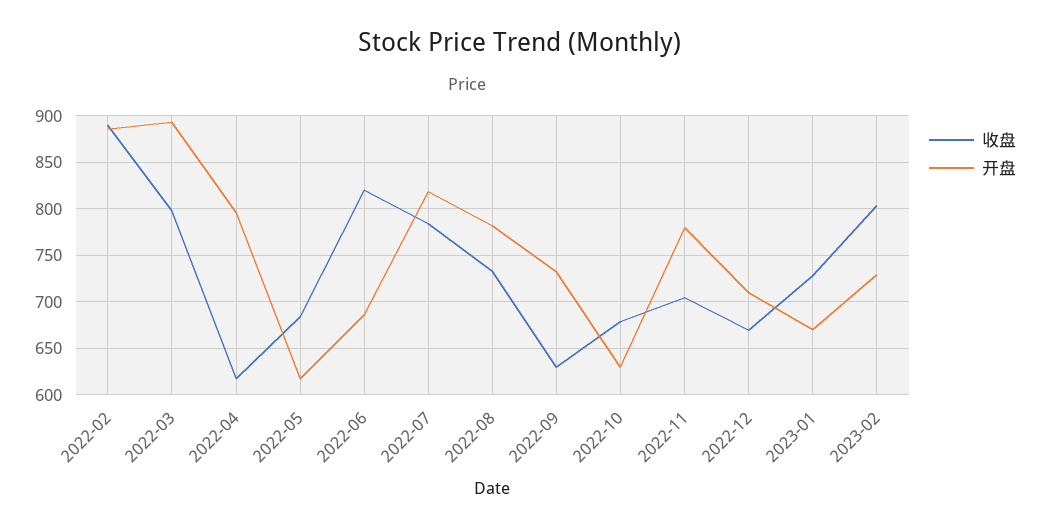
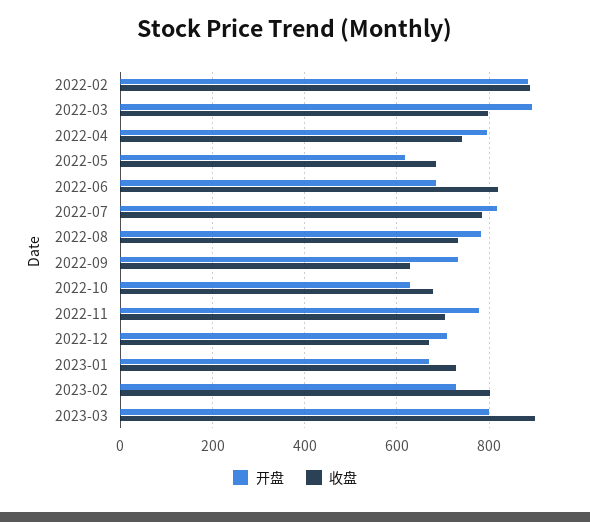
收盘, 2022-04: 620 -> 740
开盘, 2023-03: none -> 800
收盘, 2023-03: none -> 900

